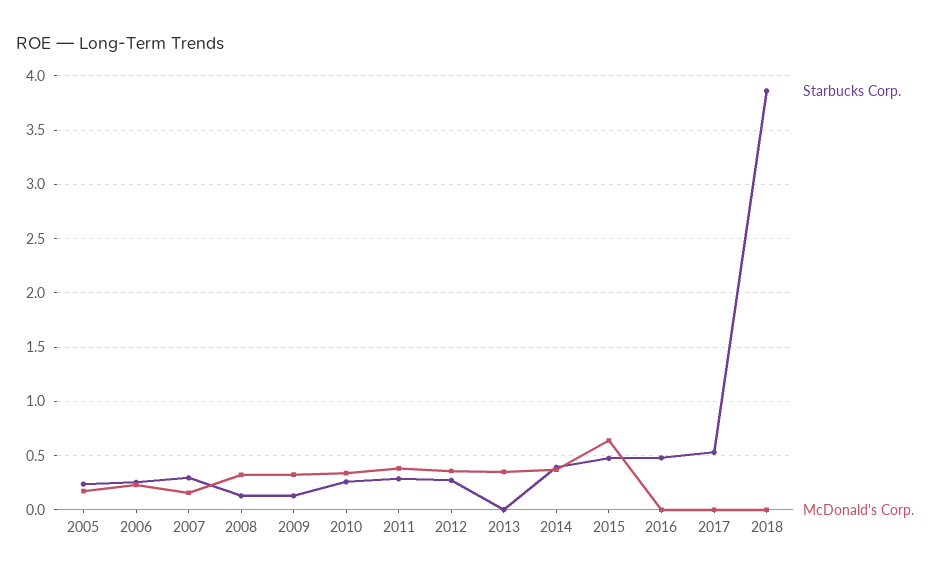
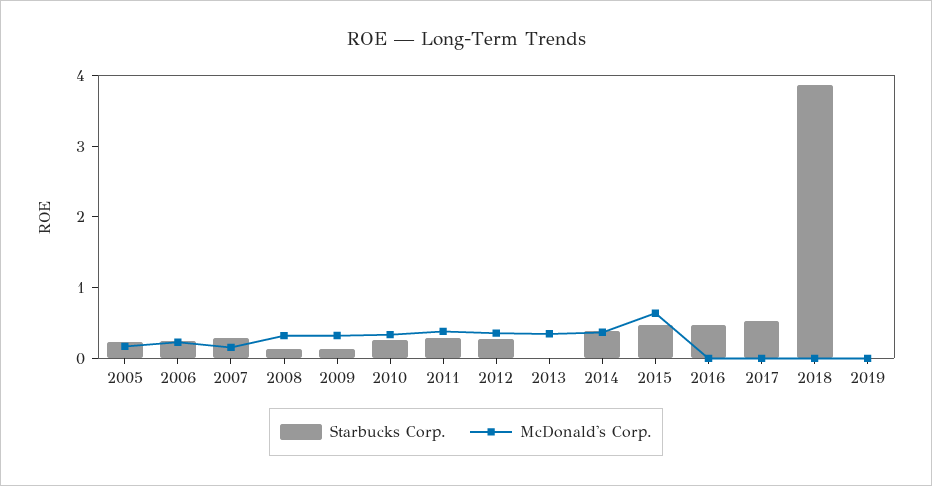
Starbucks Corp., 2019: none -> 0
McDonald's Corp., 2019: none -> 0

